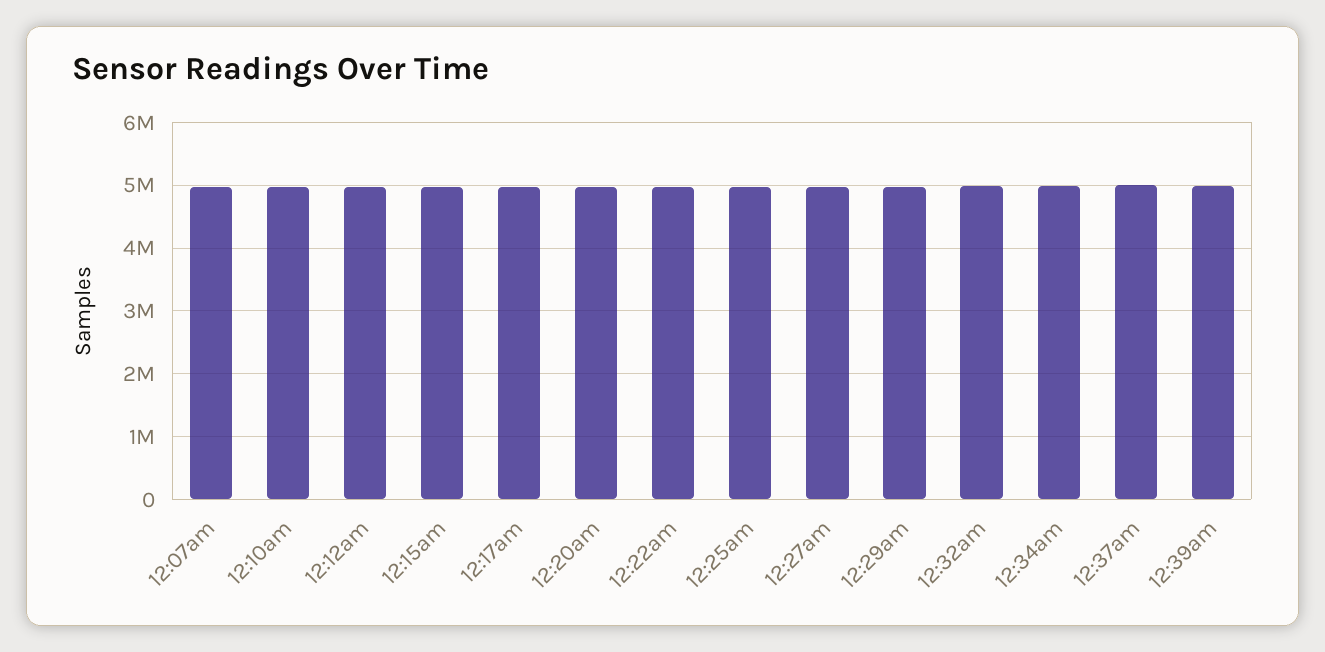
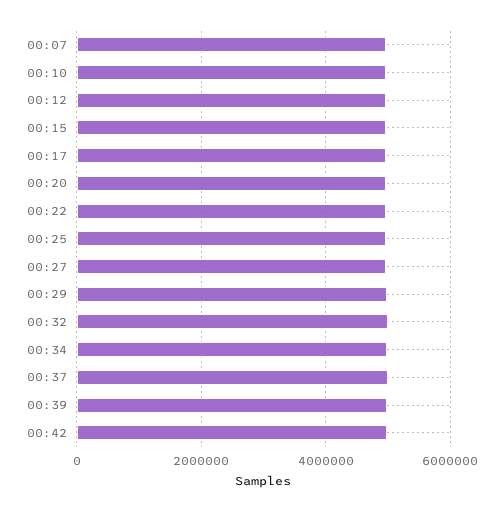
00:42: none -> 5000000

